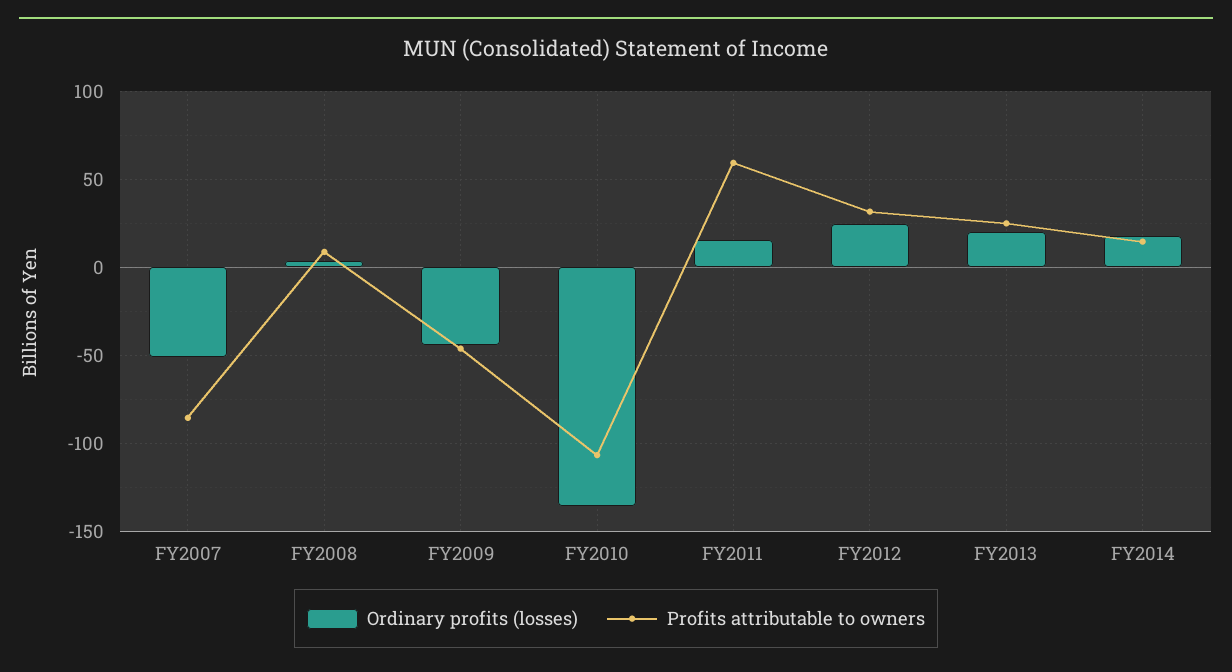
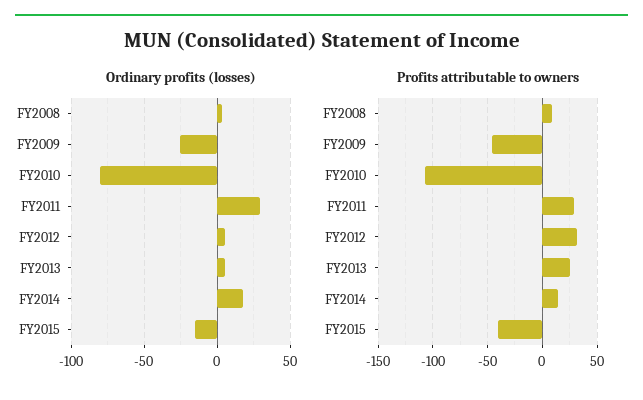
Ordinary profits (losses), FY2007: -50 -> none
Profits attributable to owners, FY2007: -85 -> none
Ordinary profits (losses), FY2009: -45 -> -25
Ordinary profits (losses), FY2010: -135 -> -80
Ordinary profits (losses), FY2011: 15 -> 30
Profits attributable to owners, FY2011: 60 -> 30
Ordinary profits (losses), FY2012: 25 -> 5
Ordinary profits (losses), FY2013: 20 -> 5
Ordinary profits (losses), FY2015: none -> -15
Profits attributable to owners, FY2015: none -> -40

